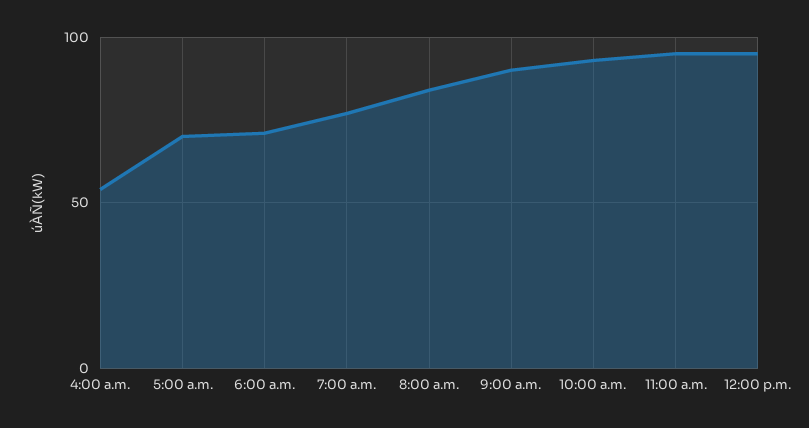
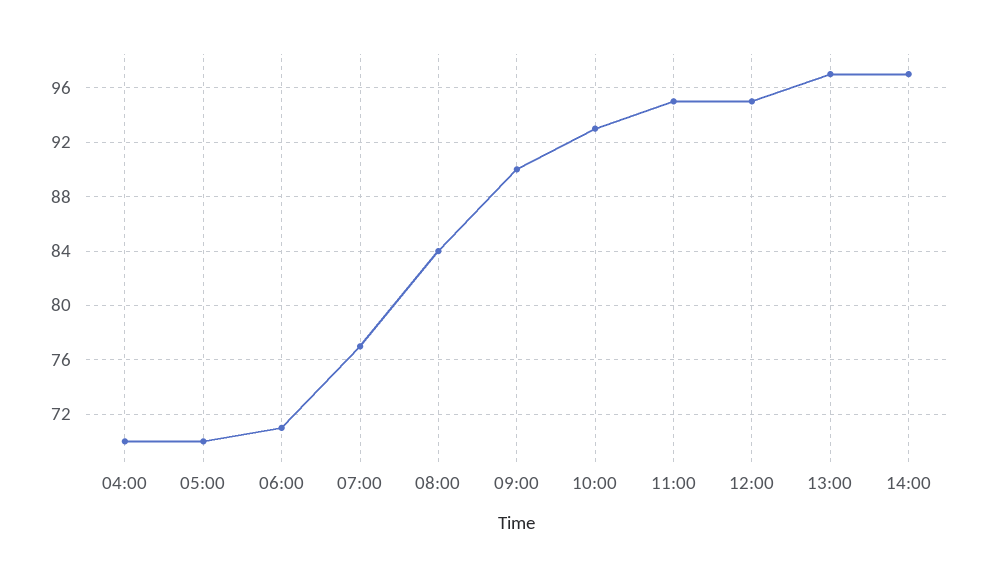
4:00 a.m.: 55 -> 70
13:00: none -> 97
14:00: none -> 97

